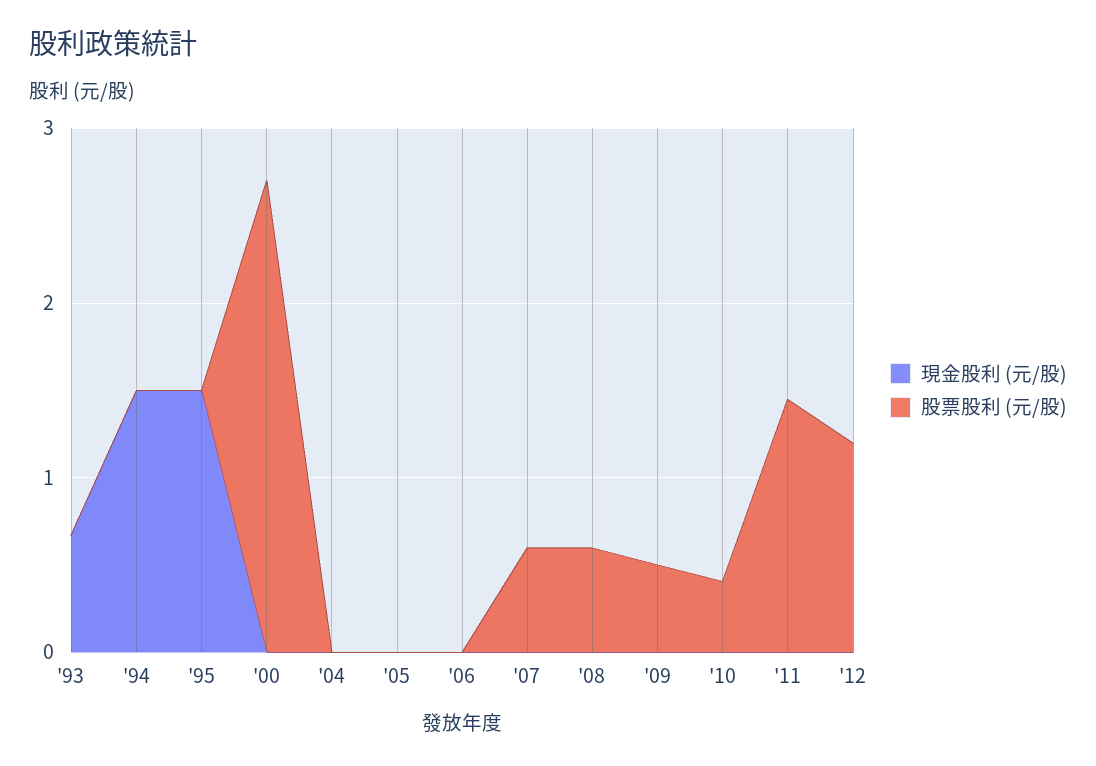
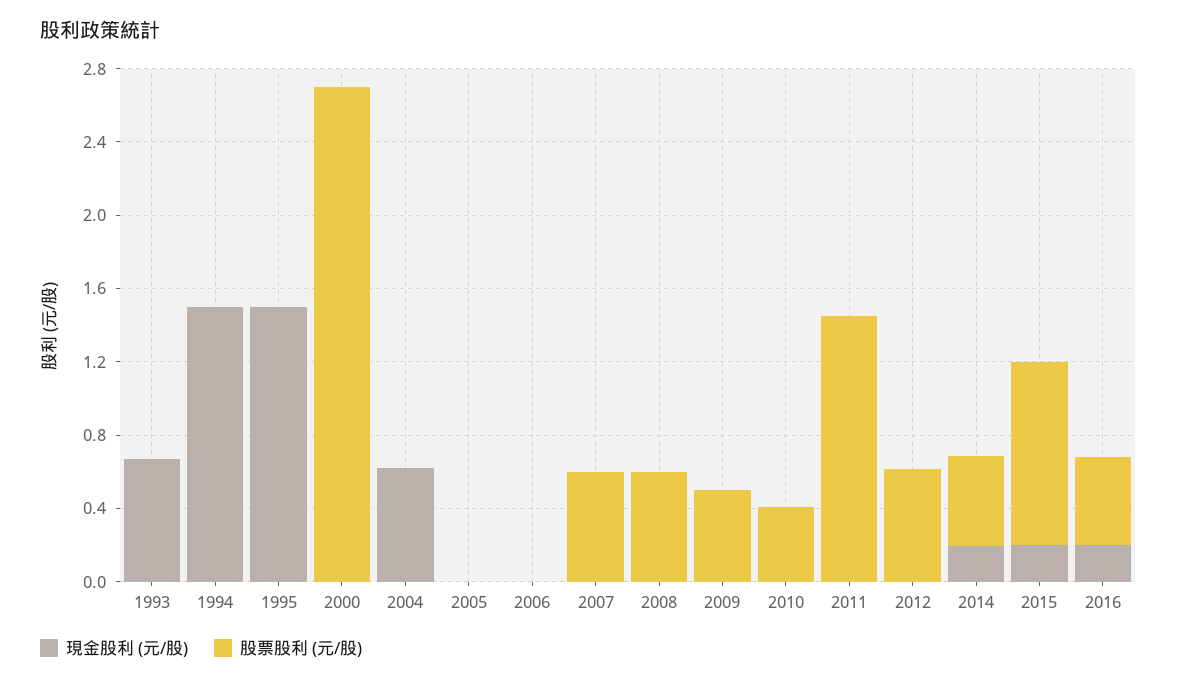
現金股利 (元/股), '04: 0 -> 0.6
股票股利 (元/股), '12: 1.2 -> 0.6
現金股利 (元/股), 2014: none -> 0.2
股票股利 (元/股), 2014: none -> 0.5
現金股利 (元/股), 2015: none -> 0.2
股票股利 (元/股), 2015: none -> 1
現金股利 (元/股), 2016: none -> 0.2
股票股利 (元/股), 2016: none -> 0.5

